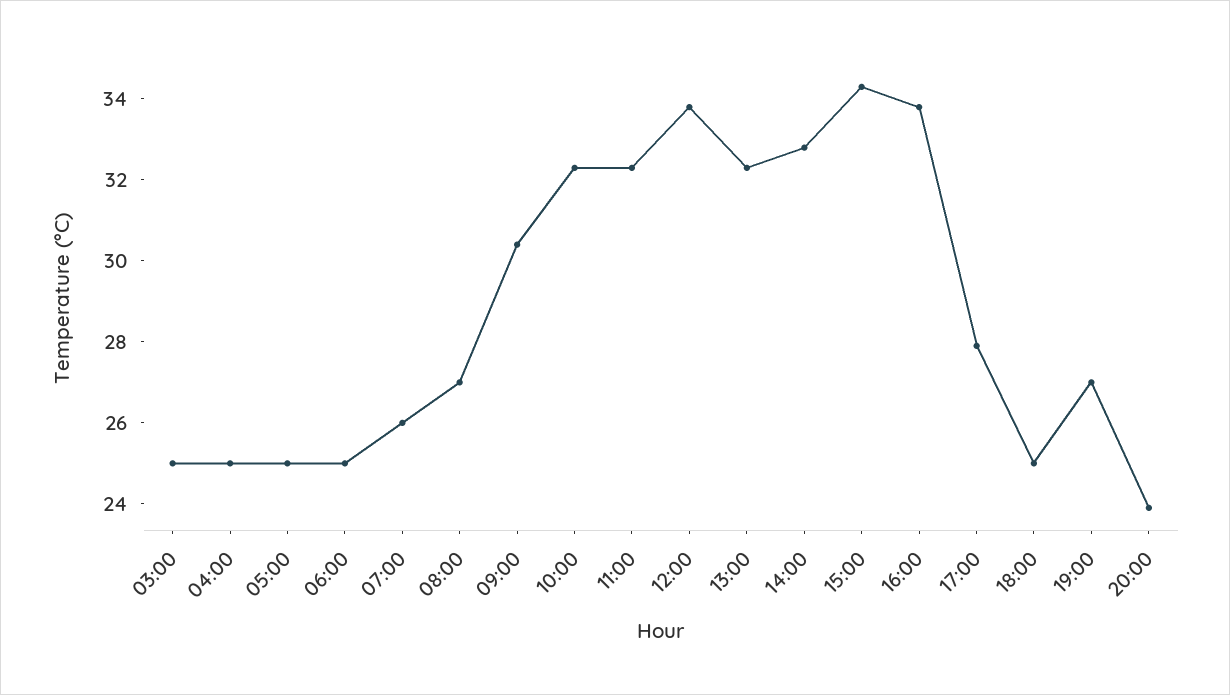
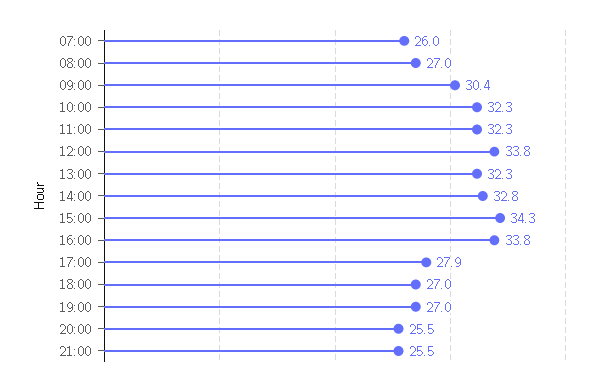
03:00: 25 -> none
04:00: 25 -> none
05:00: 25 -> none
06:00: 25 -> none
18:00: 25 -> 27
20:00: 24 -> 25.5
21:00: none -> 25.5

